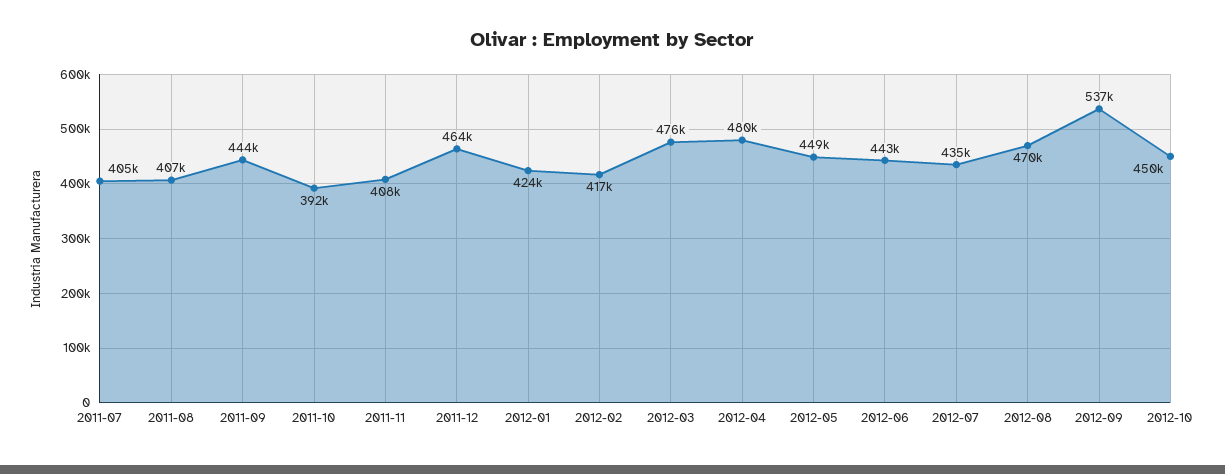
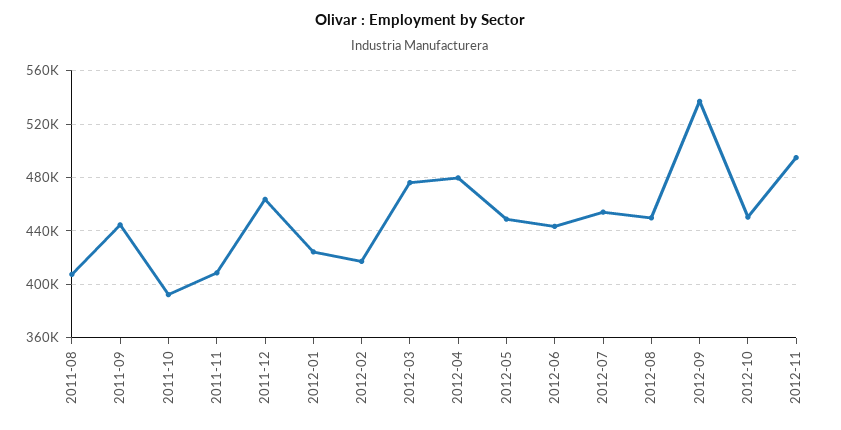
2011-07: 405000 -> none
2012-07: 435000 -> 455000
2012-08: 470000 -> 450000
2012-11: none -> 495000

